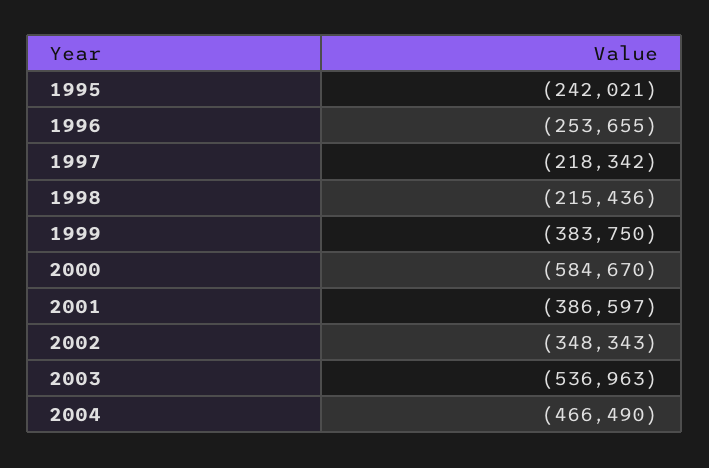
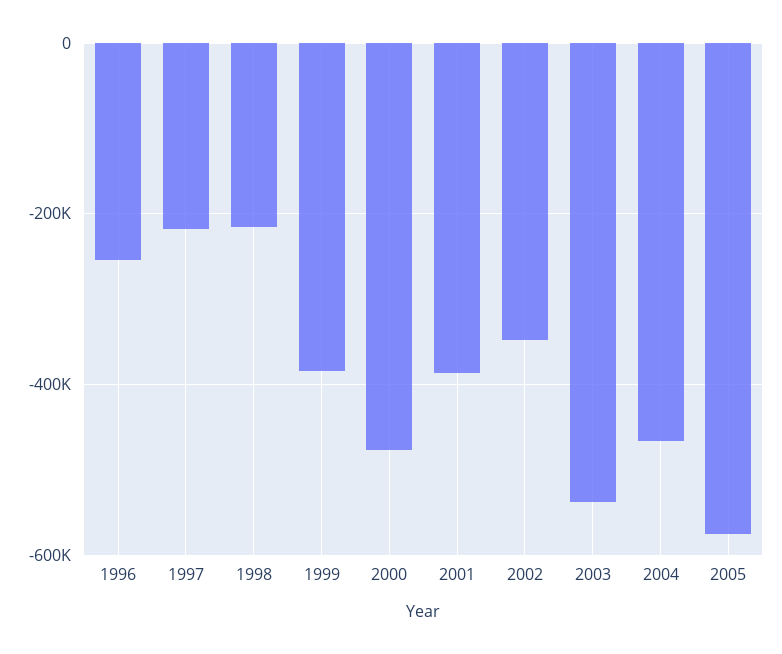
1995: -242021 -> none
2000: -584670 -> -480000
2005: none -> -580000

